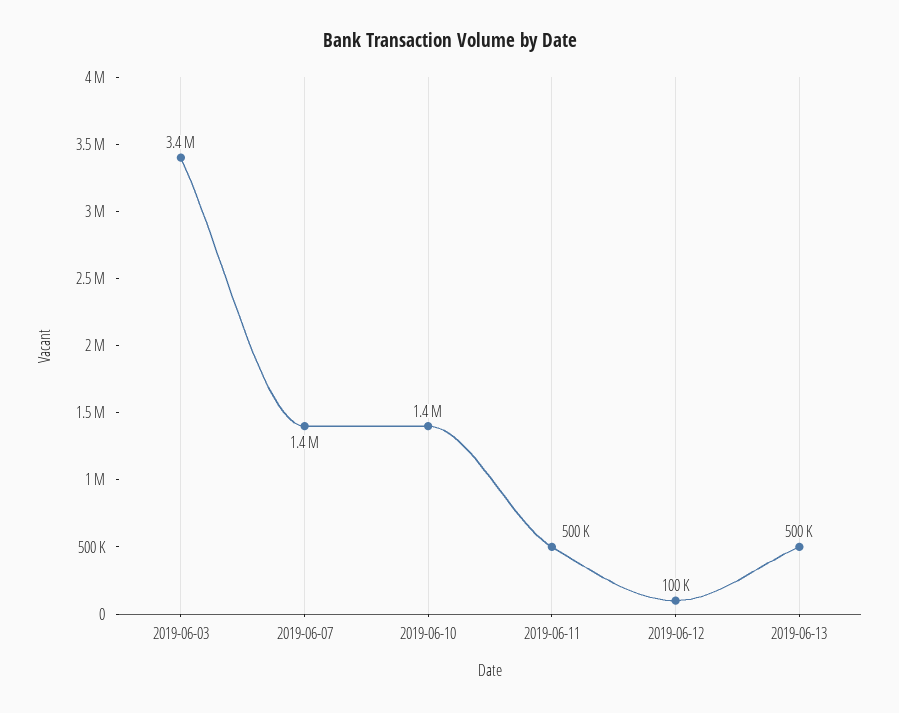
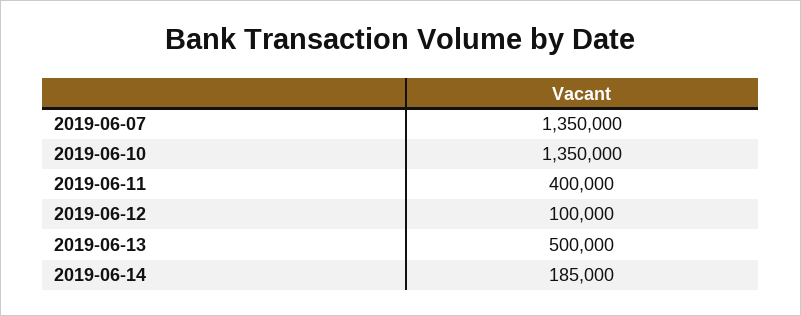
2019-06-03: 3400000 -> none
2019-06-11: 500000 -> 400000
2019-06-14: none -> 185000

